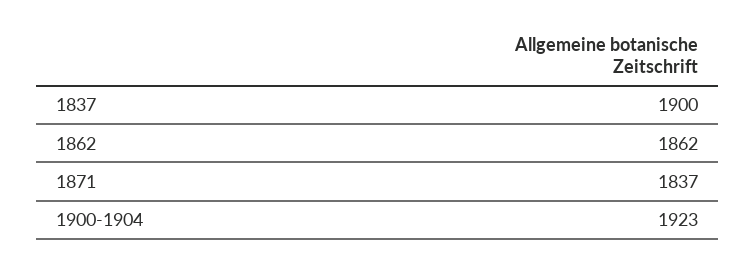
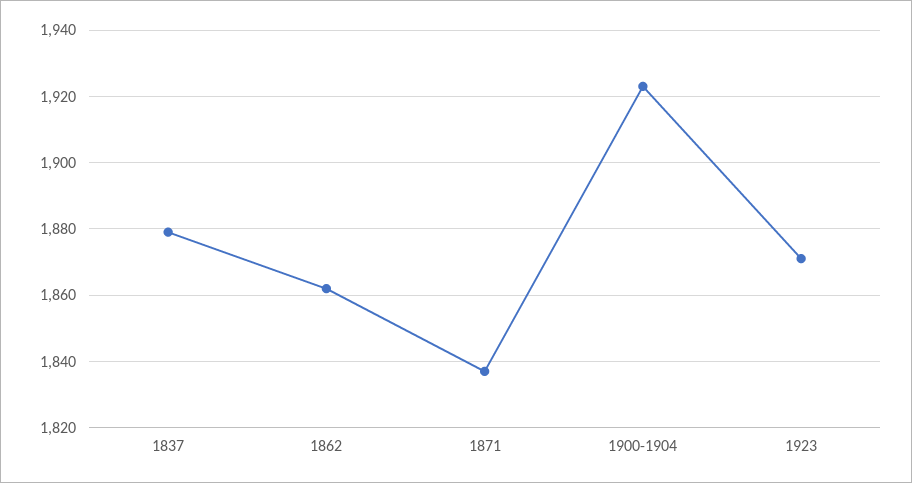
1837: 1900 -> 1880
1923: none -> 1870

